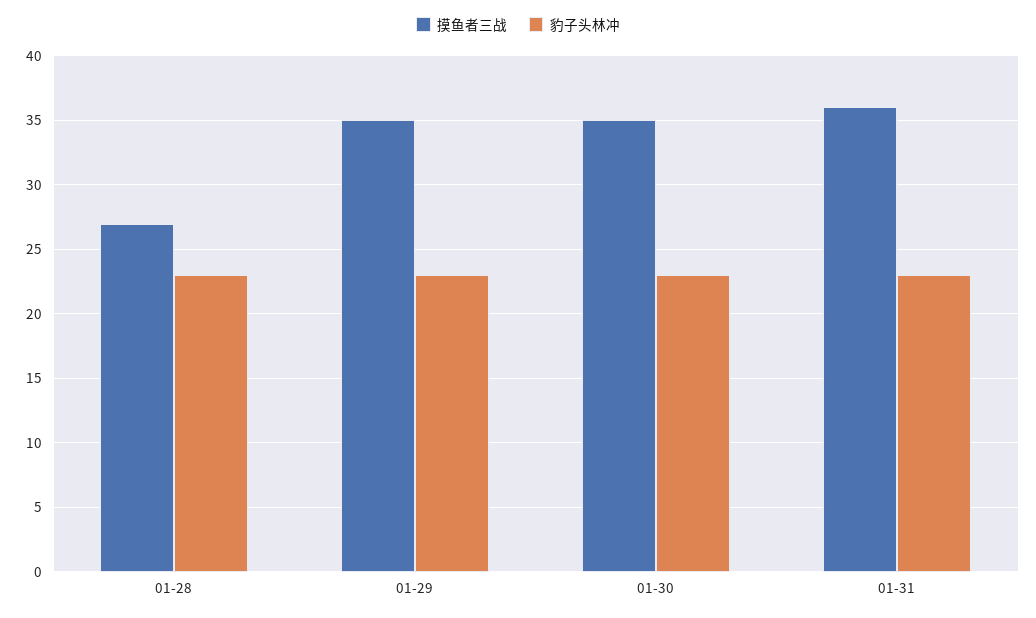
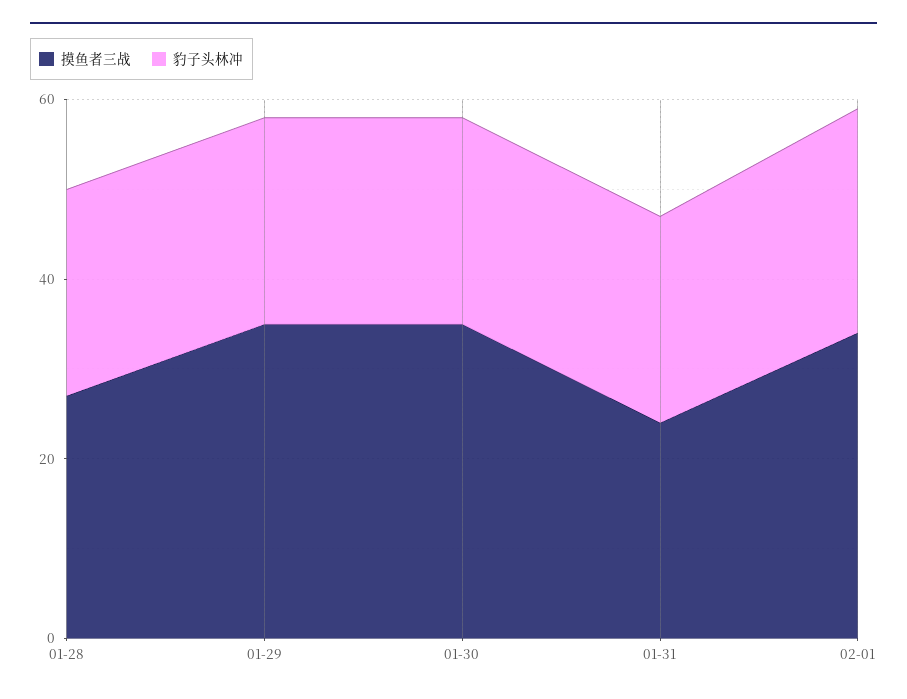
摸鱼者三战, 01-31: 36 -> 25
摸鱼者三战, 02-01: none -> 35
豹子头林冲, 02-01: none -> 25

